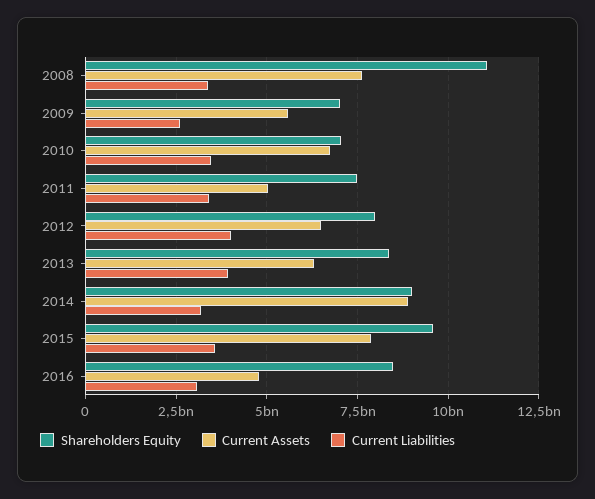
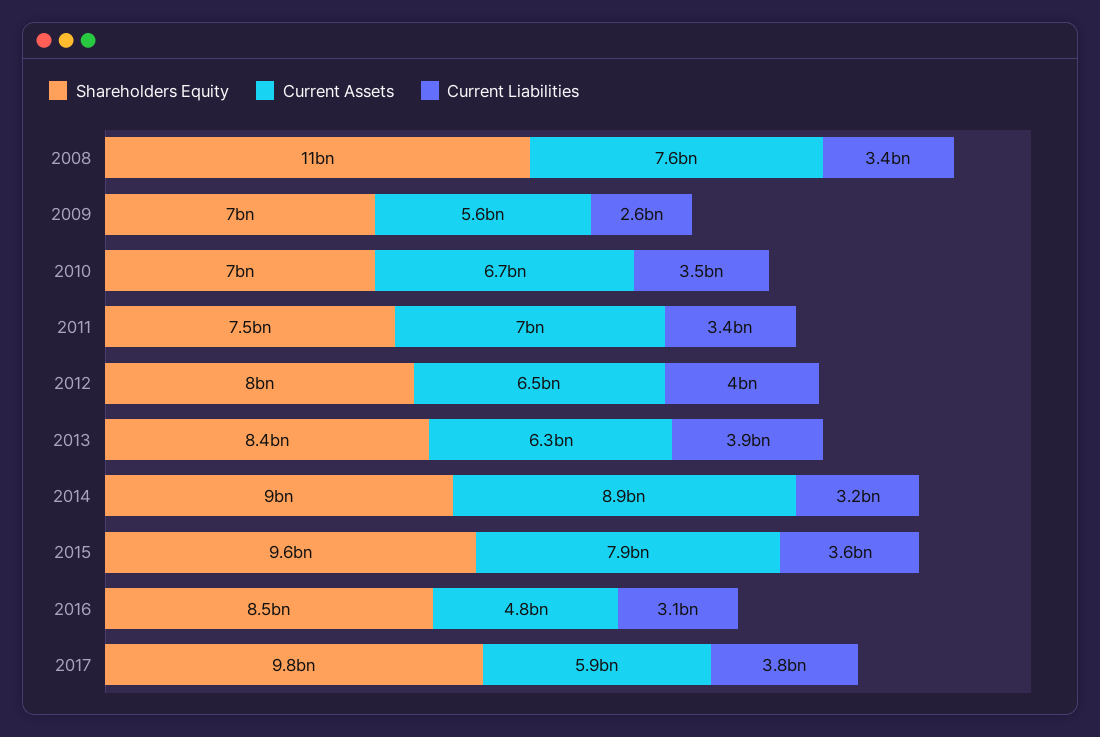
Current Assets, 2011: 5000000000 -> 7000000000
Shareholders Equity, 2017: none -> 9800000000
Current Assets, 2017: none -> 5900000000
Current Liabilities, 2017: none -> 3800000000

